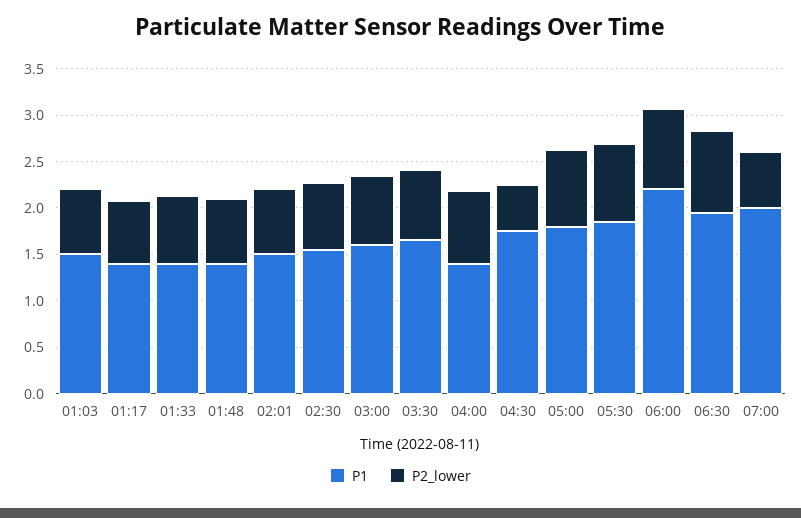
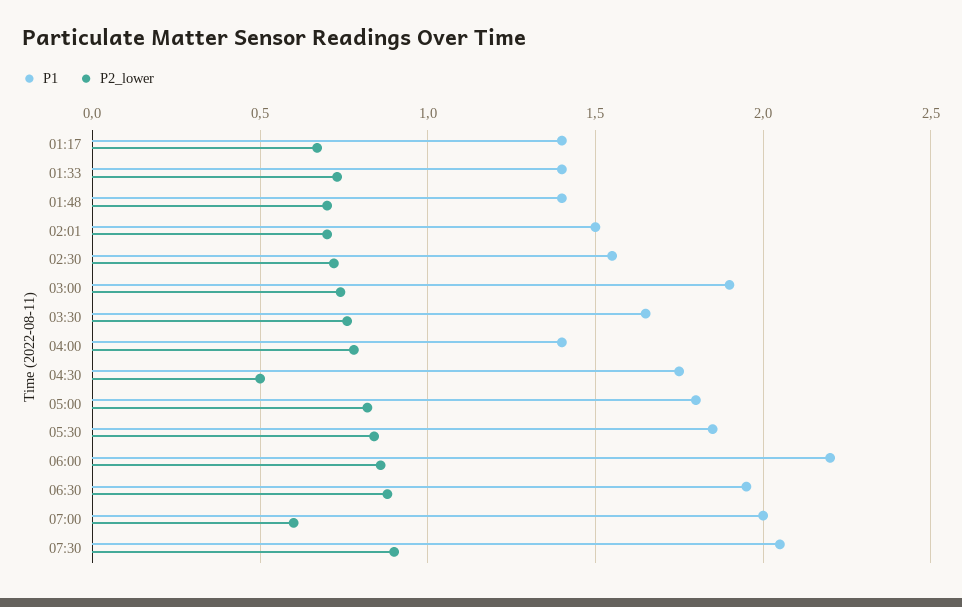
P1, 01:03: 1.5 -> none
P2_lower, 01:03: 0.7 -> none
P1, 03:00: 1.6 -> 1.9
P1, 07:30: none -> 2.05
P2_lower, 07:30: none -> 0.9

